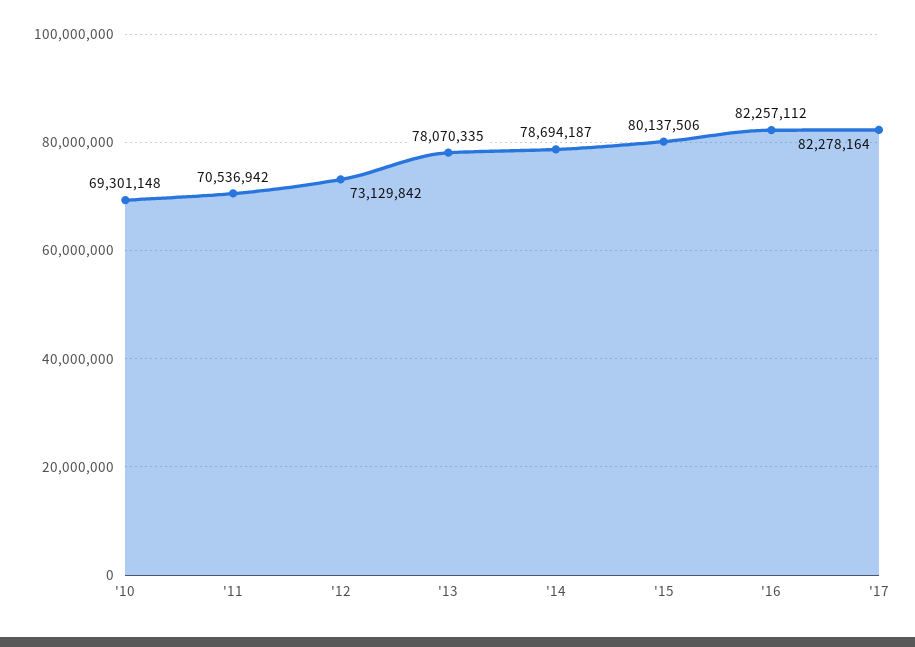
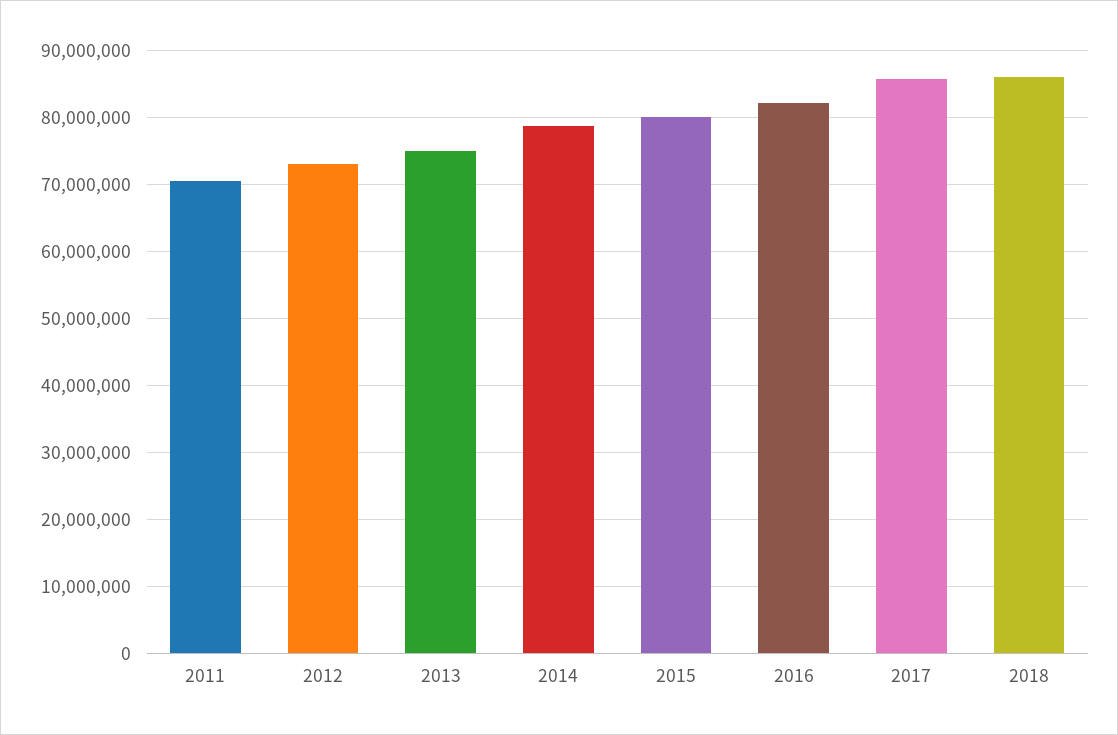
'10: 69301148 -> none
'13: 78070335 -> 75000000
'17: 82278164 -> 86000000
2018: none -> 86000000

